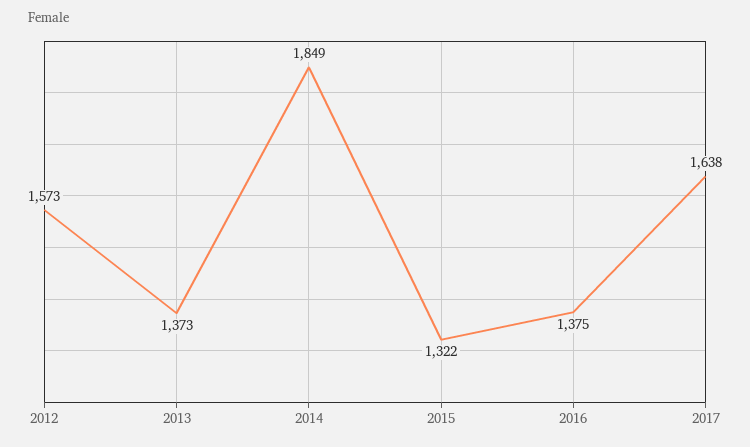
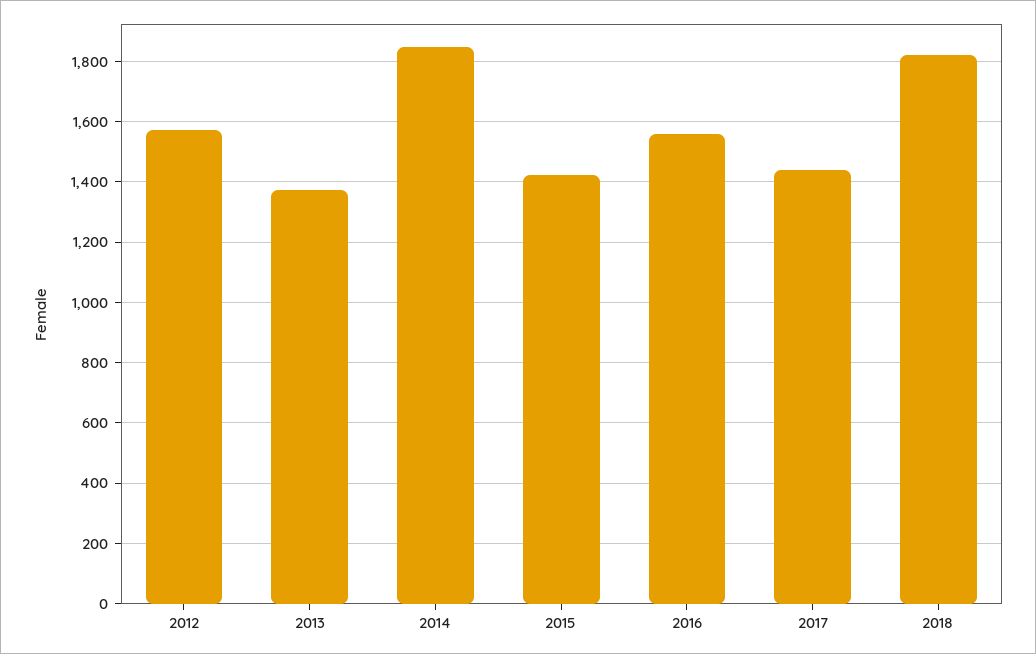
2015: 1322 -> 1420
2016: 1375 -> 1560
2017: 1638 -> 1440
2018: none -> 1820

